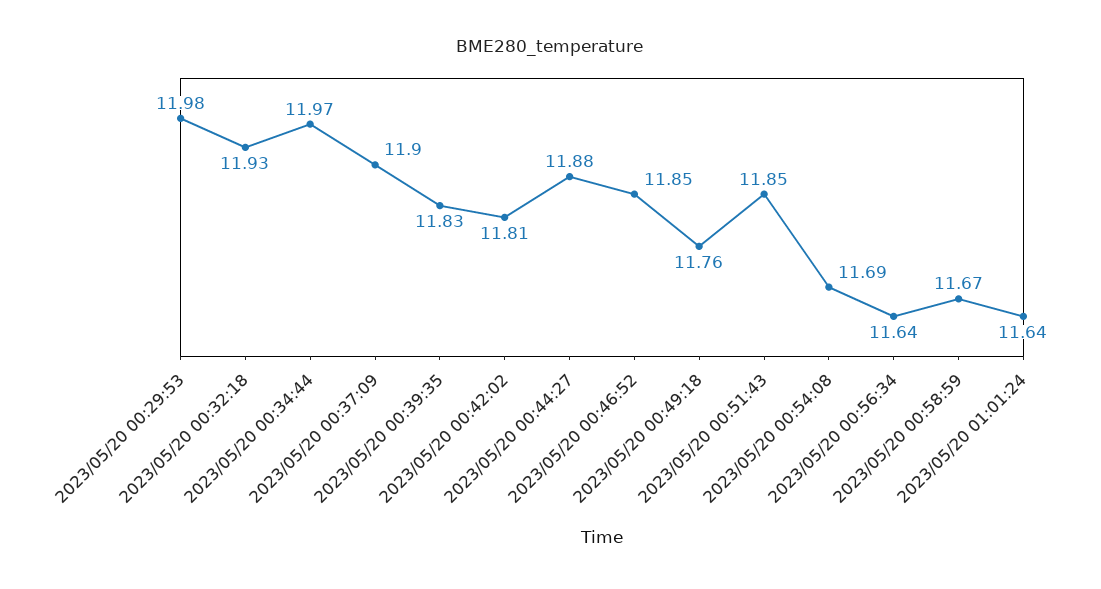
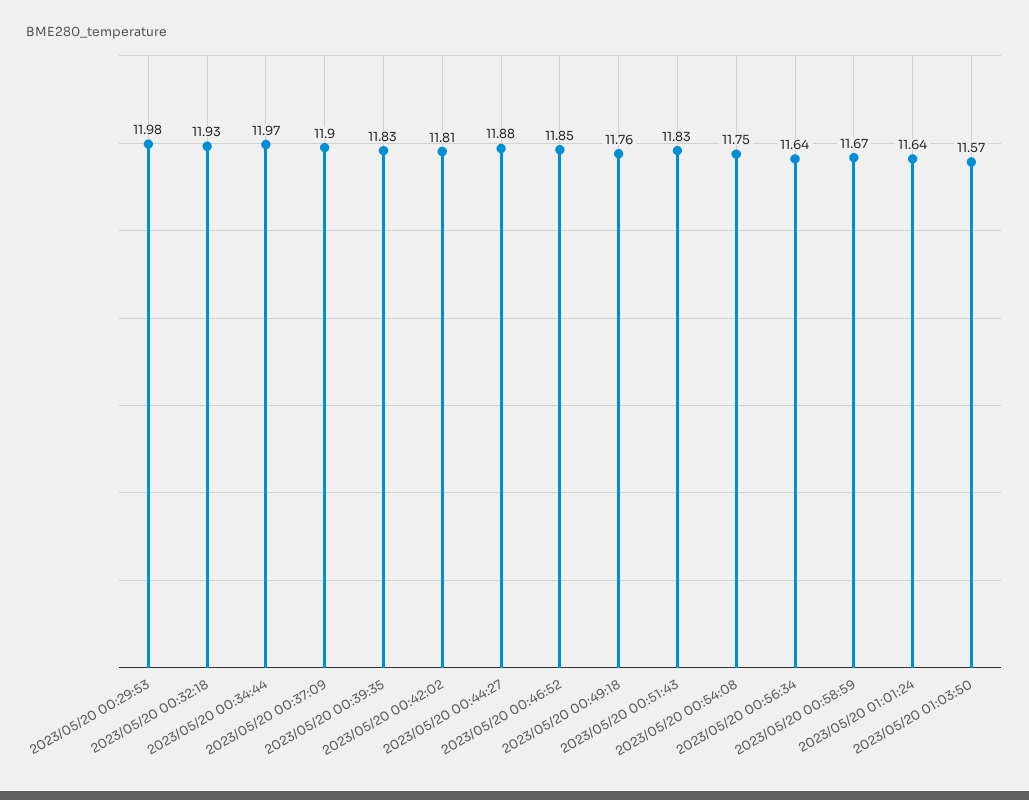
2023/05/20 00:51:43: 11.85 -> 11.83
2023/05/20 00:54:08: 11.69 -> 11.75
2023/05/20 01:03:50: none -> 11.57

